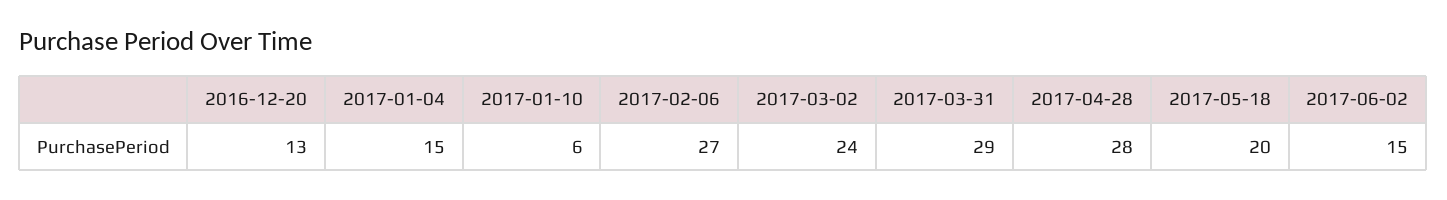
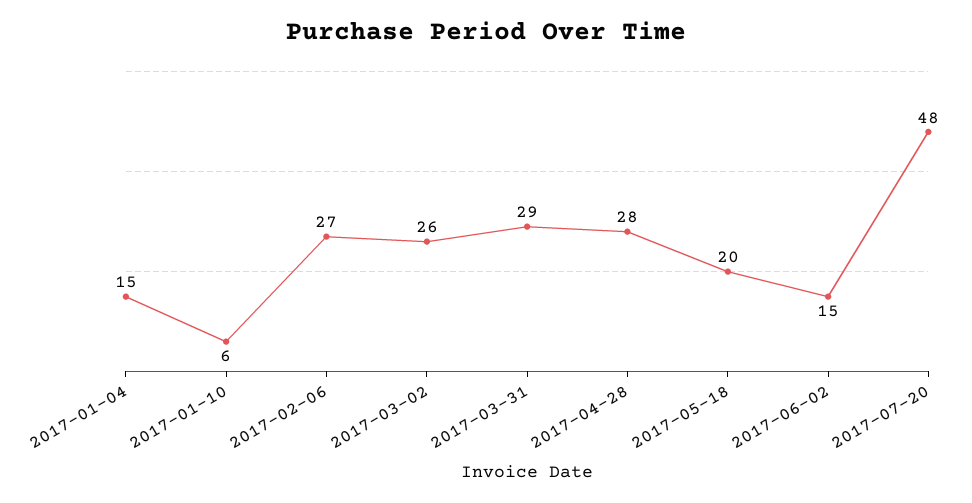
2016-12-20: 13 -> none
2017-03-02: 24 -> 26
2017-07-20: none -> 48

